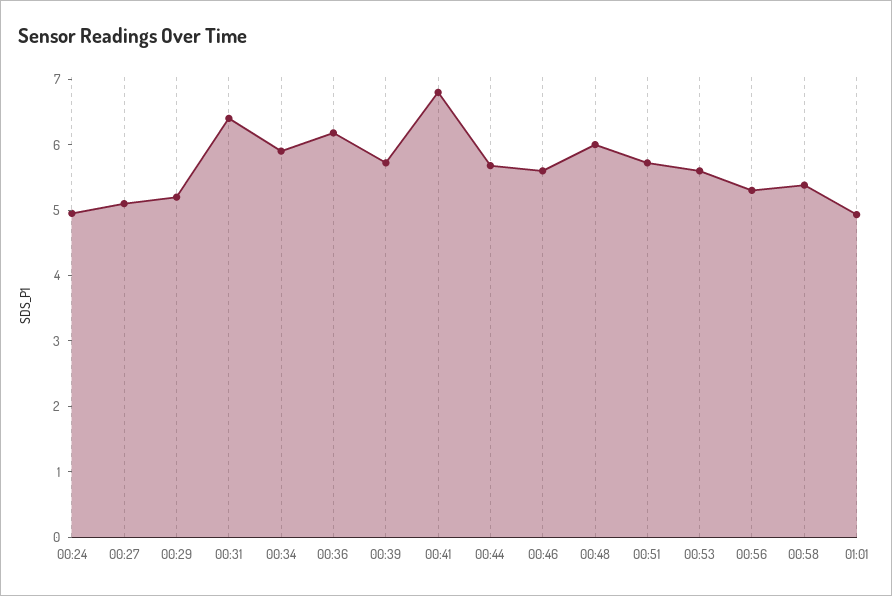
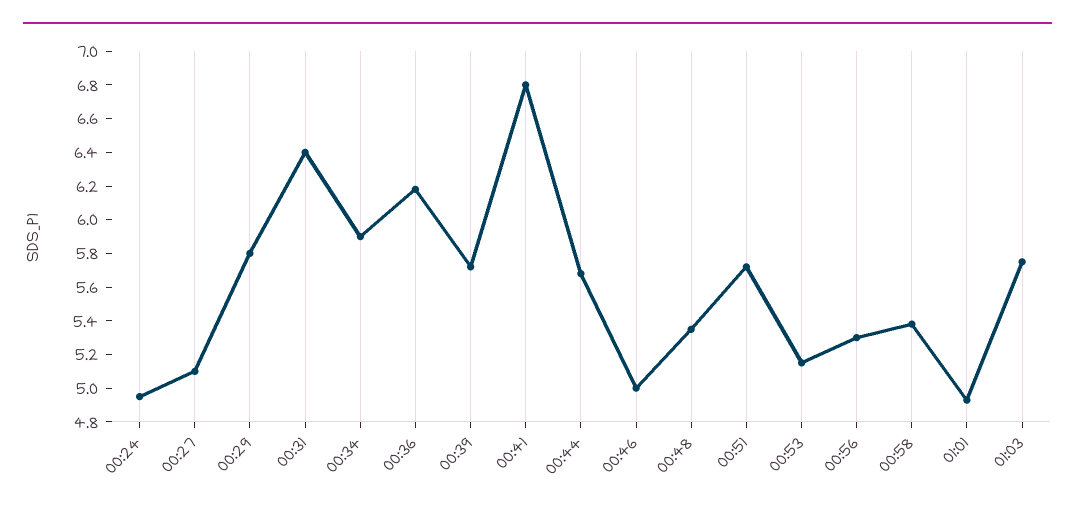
00:29: 5.2 -> 5.8
00:46: 5.6 -> 5
00:48: 6 -> 5.35
00:53: 5.6 -> 5.15
01:03: none -> 5.75

